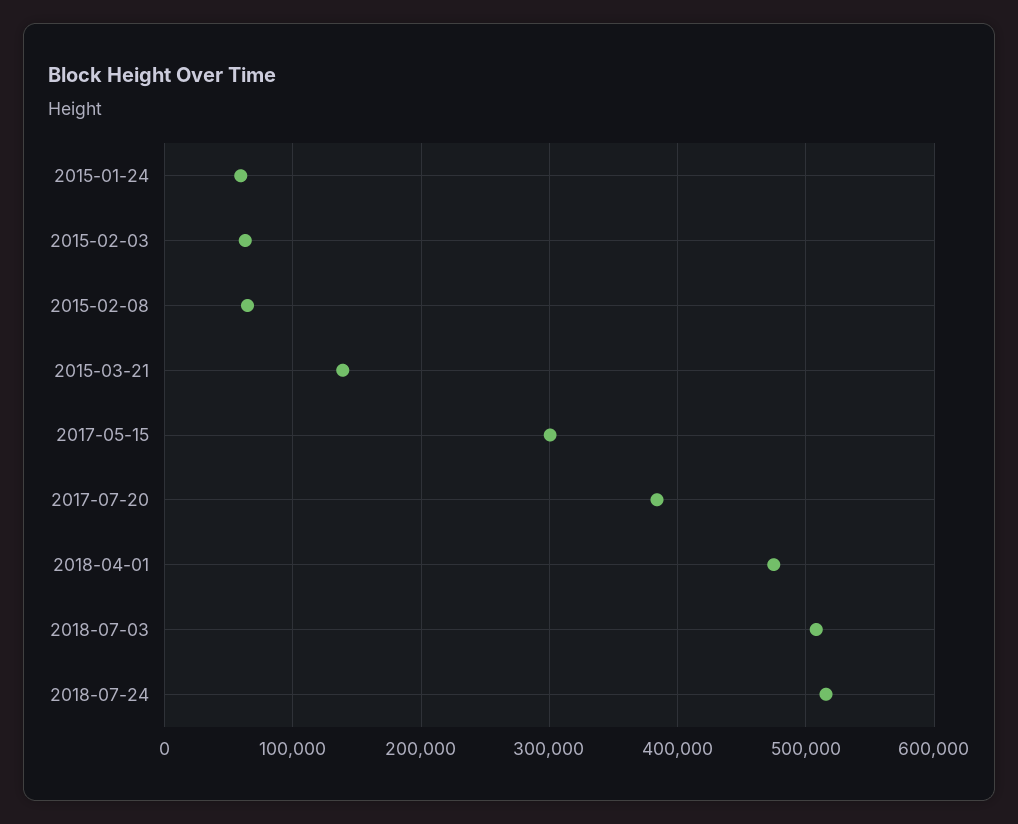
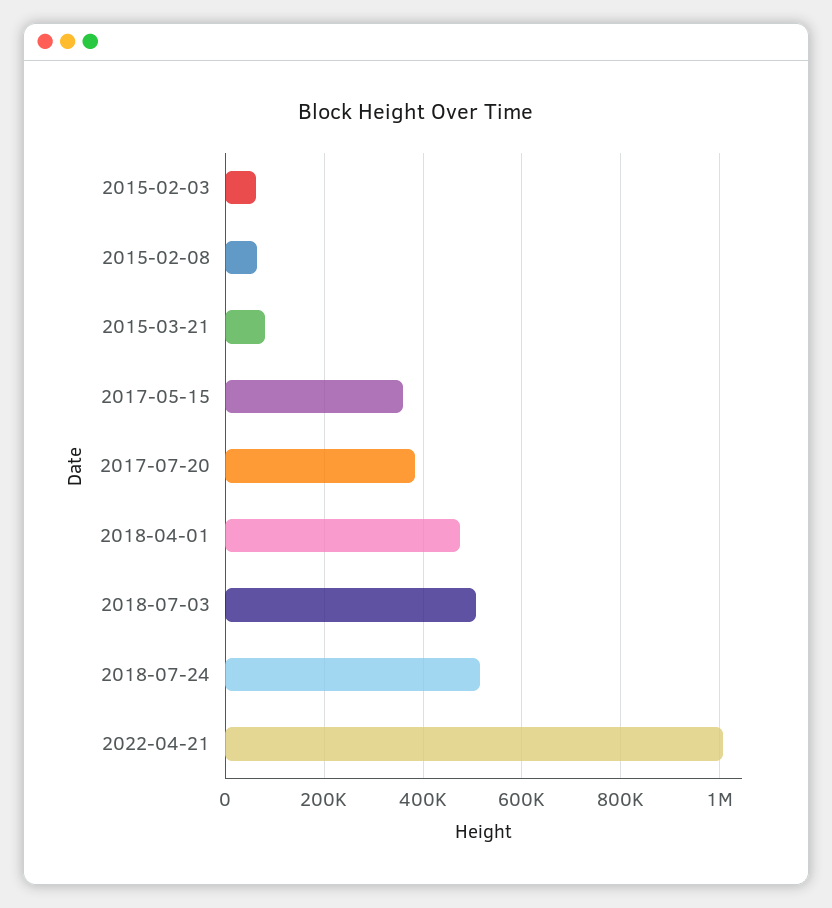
2015-01-24: 60000 -> none
2015-03-21: 140000 -> 80000
2017-05-15: 300000 -> 360000
2022-04-21: none -> 1000000

